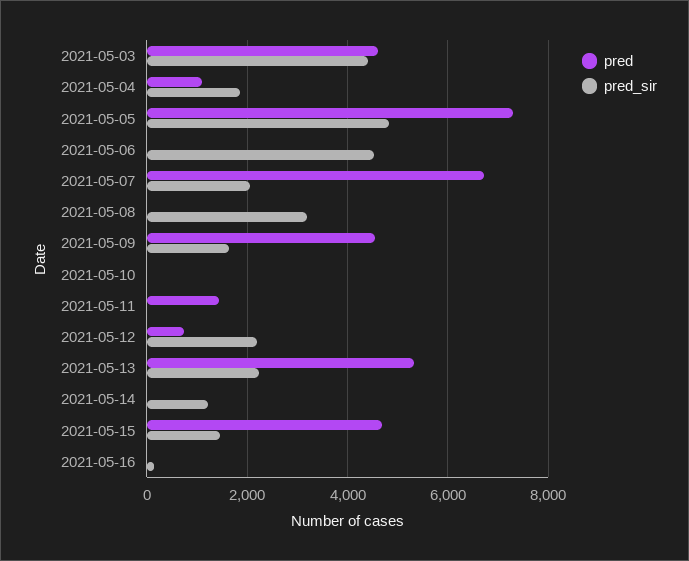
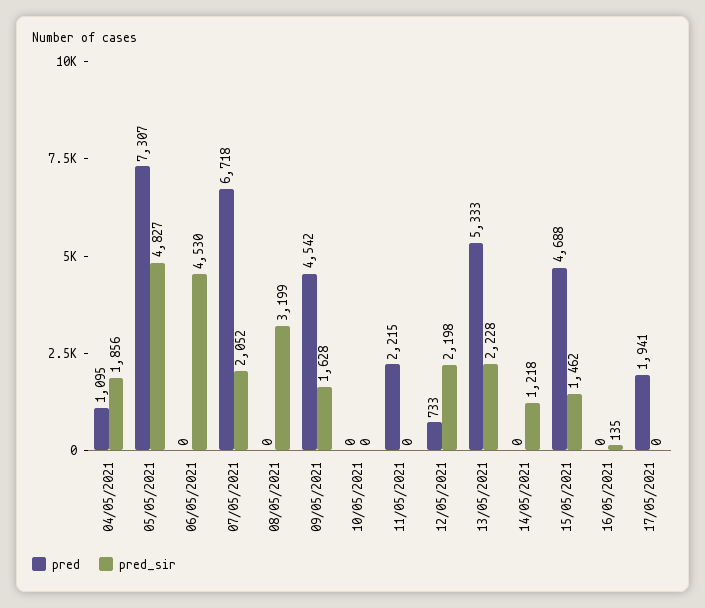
pred, 2021-05-03: 4600 -> none
pred_sir, 2021-05-03: 4400 -> none
pred, 2021-05-11: 1400 -> 2215
pred, 17/05/2021: none -> 1941
pred_sir, 17/05/2021: none -> 0

